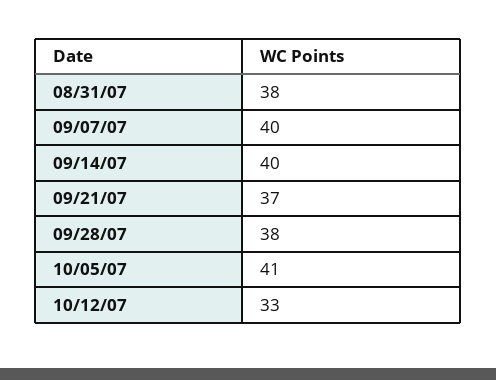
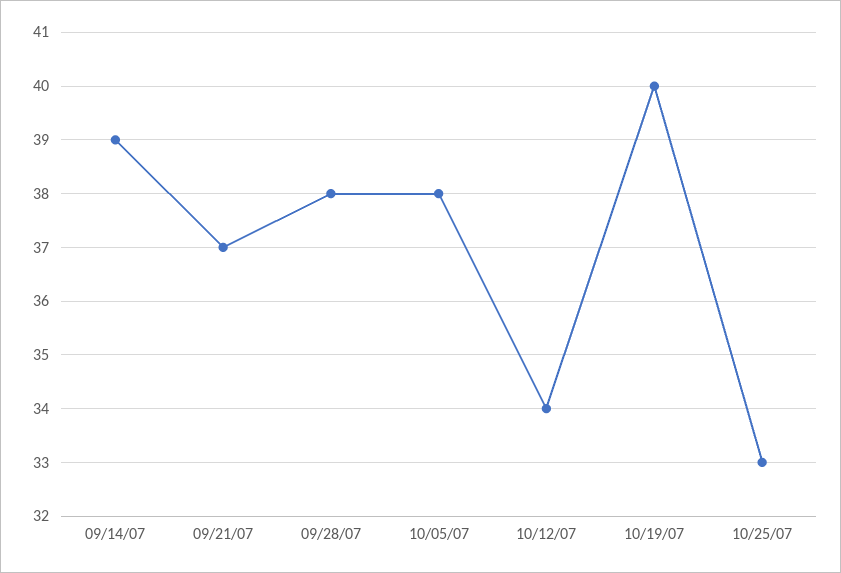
08/31/07: 38 -> none
09/07/07: 40 -> none
09/14/07: 40 -> 39
10/05/07: 41 -> 38
10/12/07: 33 -> 34
10/19/07: none -> 40
10/25/07: none -> 33

